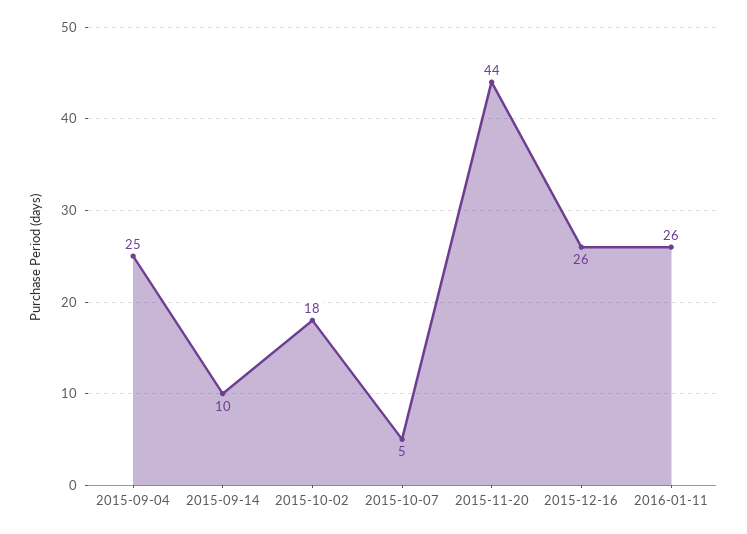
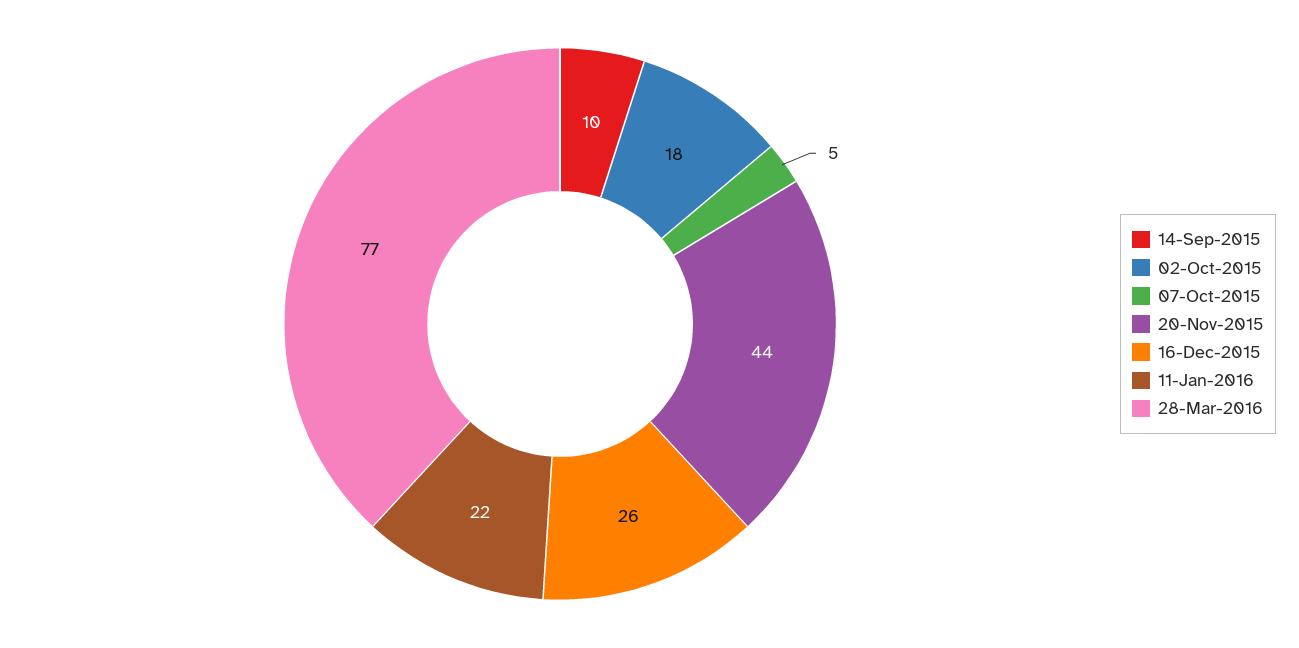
2015-09-04: 25 -> none
2016-01-11: 26 -> 22
28-Mar-2016: none -> 77

